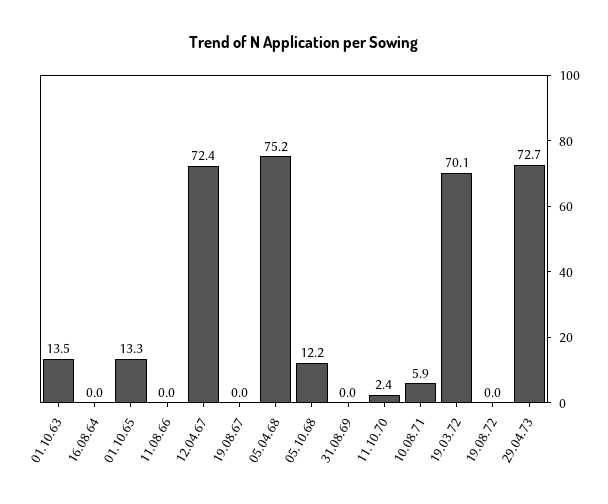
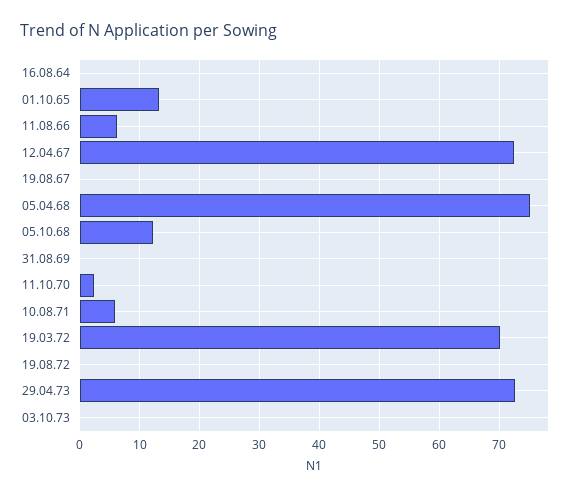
01.10.63: 13.5 -> none
11.08.66: 0 -> 6
03.10.73: none -> 0

